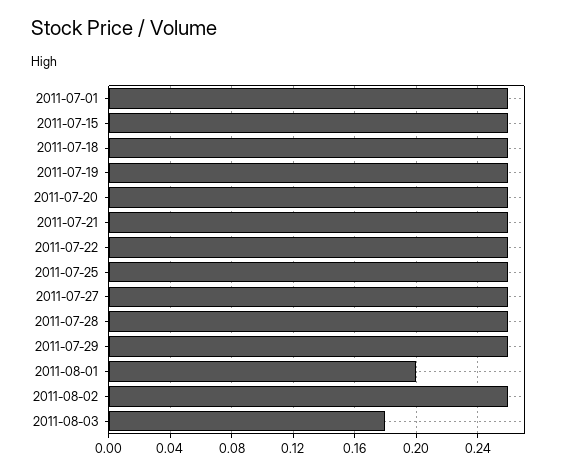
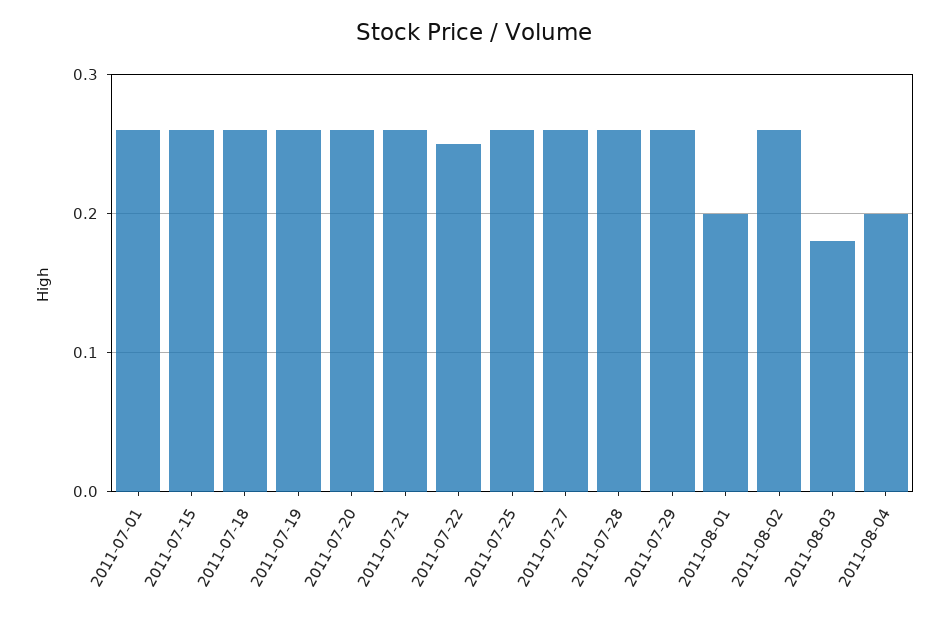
2011-07-22: 0.26 -> 0.25
2011-08-04: none -> 0.2

